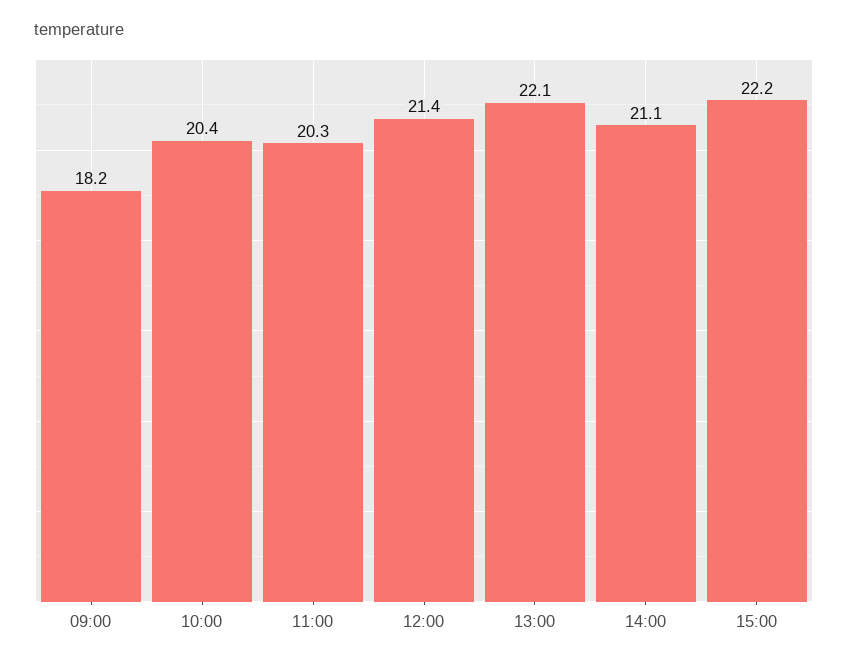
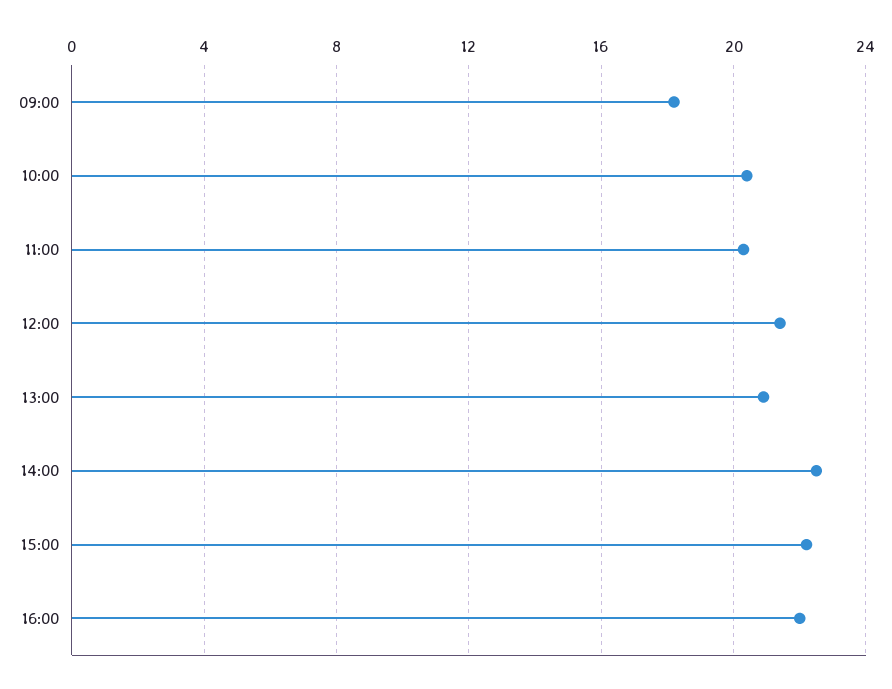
13:00: 22.1 -> 21
14:00: 21.1 -> 22.5
16:00: none -> 22

